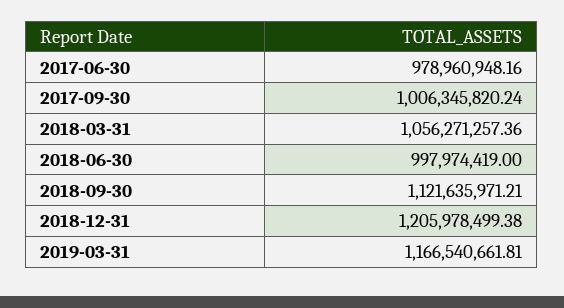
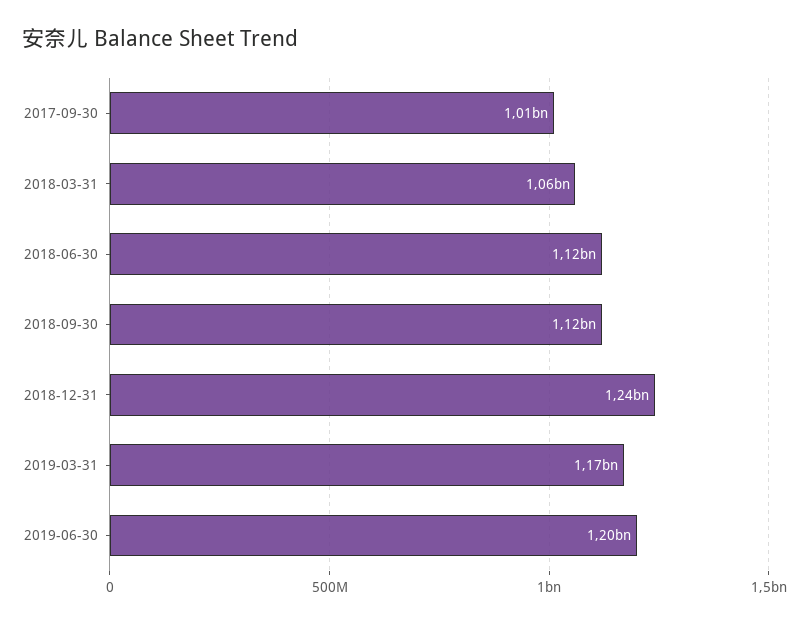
2017-06-30: 978960948.16 -> none
2018-06-30: 997974419 -> 1120000000
2018-12-31: 1205978499.38 -> 1240000000
2019-06-30: none -> 1200000000

